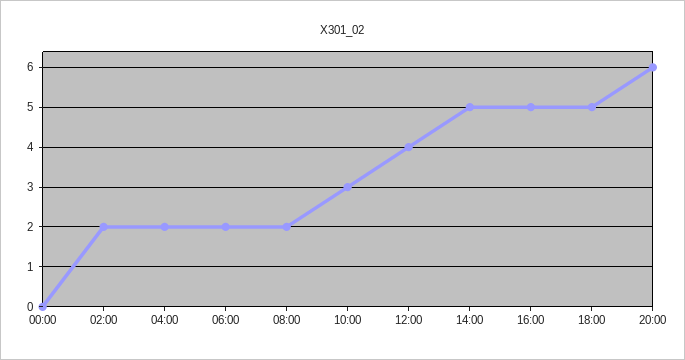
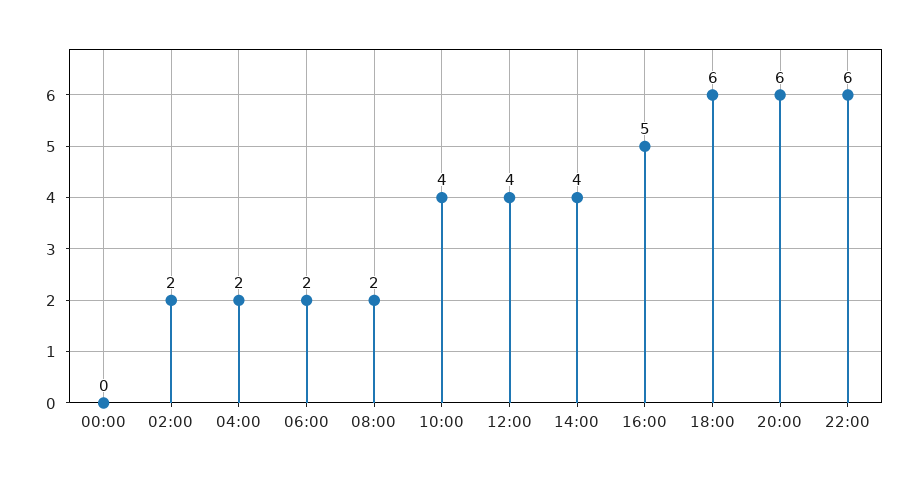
10:00: 3 -> 4
14:00: 5 -> 4
18:00: 5 -> 6
22:00: none -> 6

